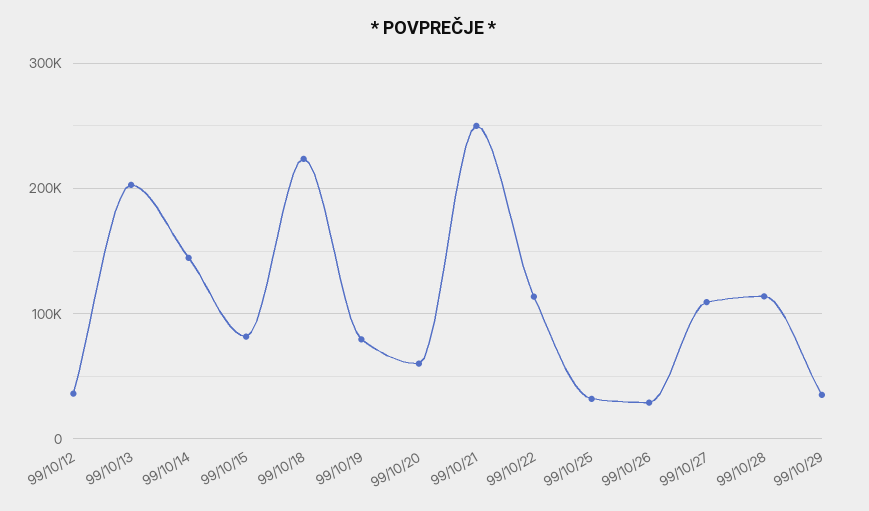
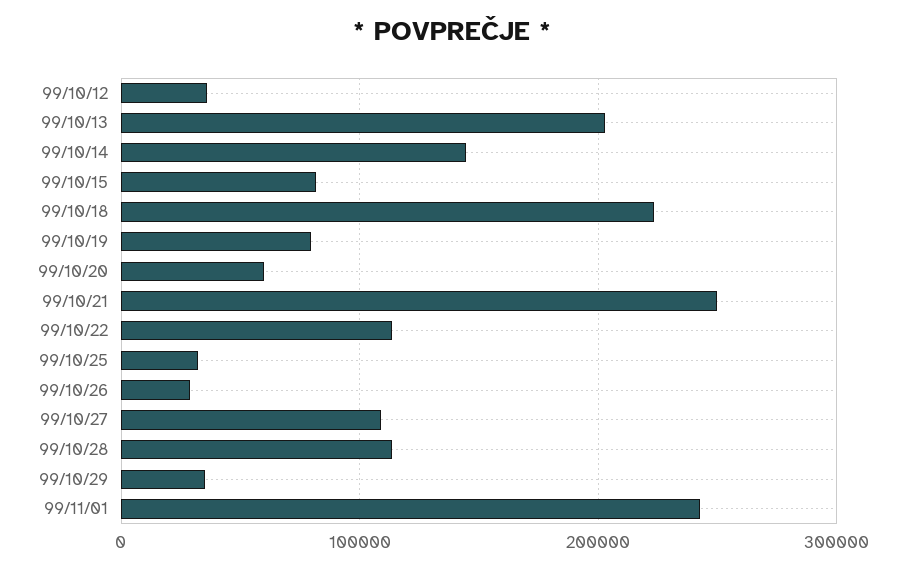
99/11/01: none -> 240000

